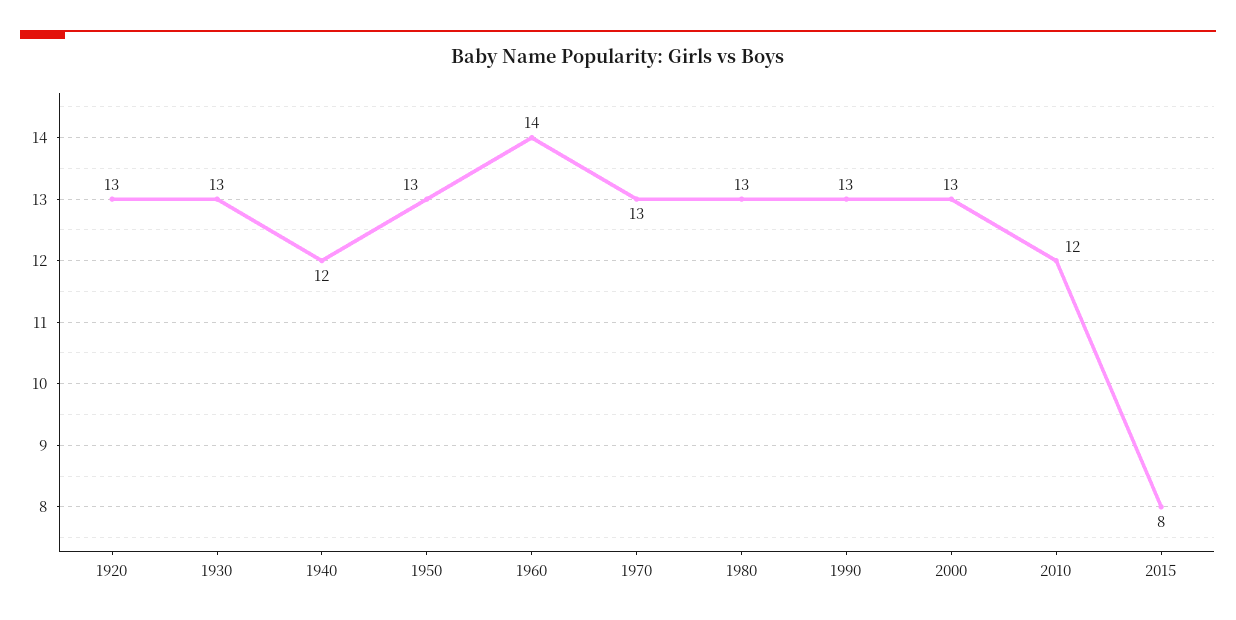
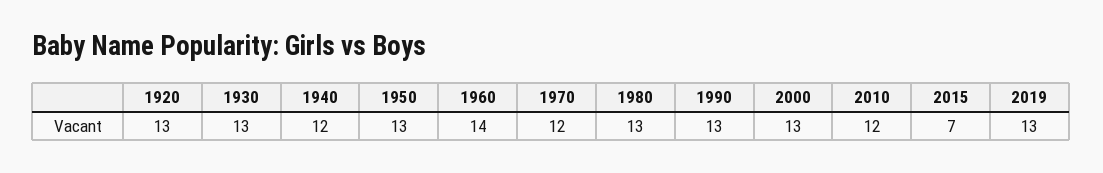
1970: 13 -> 12
2015: 8 -> 7
2019: none -> 13

